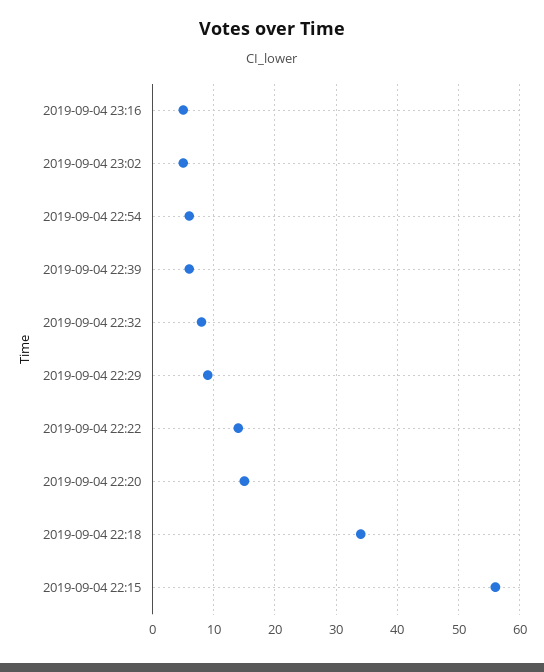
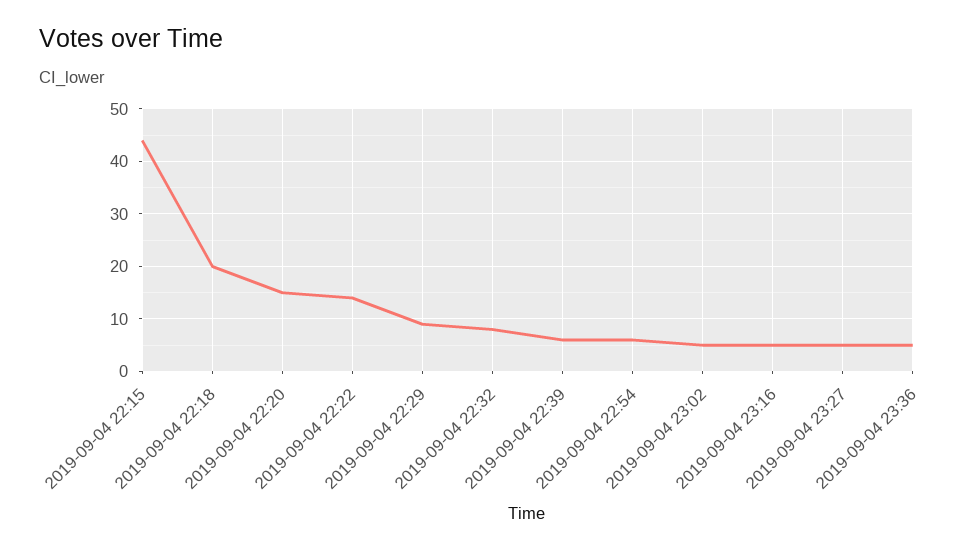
2019-09-04 22:18: 34 -> 20
2019-09-04 22:15: 56 -> 45
2019-09-04 23:27: none -> 5
2019-09-04 23:36: none -> 5

